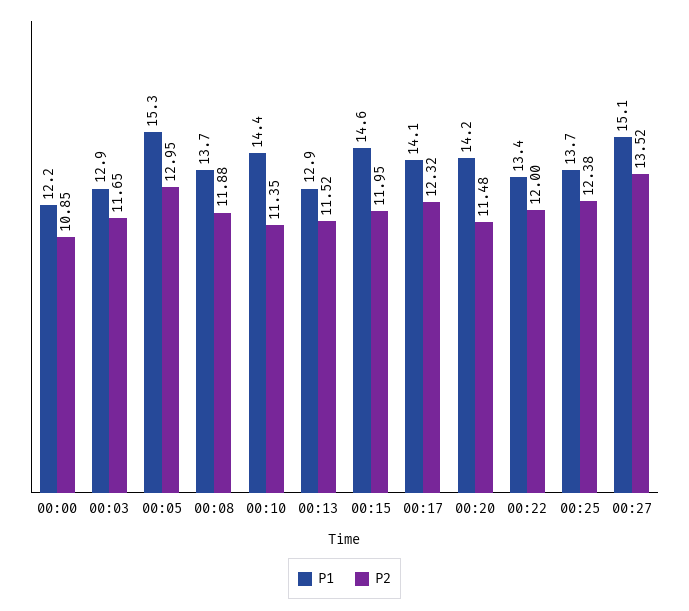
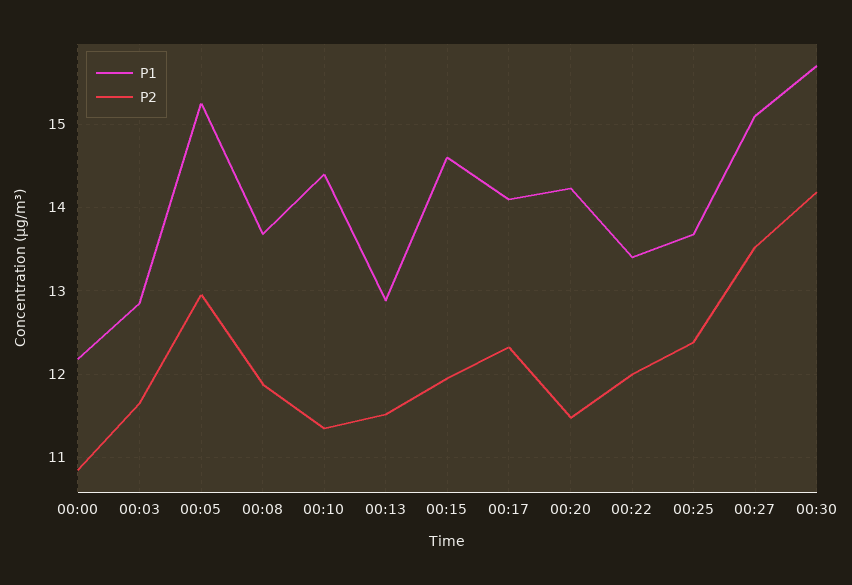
P1, 00:30: none -> 15.7
P2, 00:30: none -> 14.2

